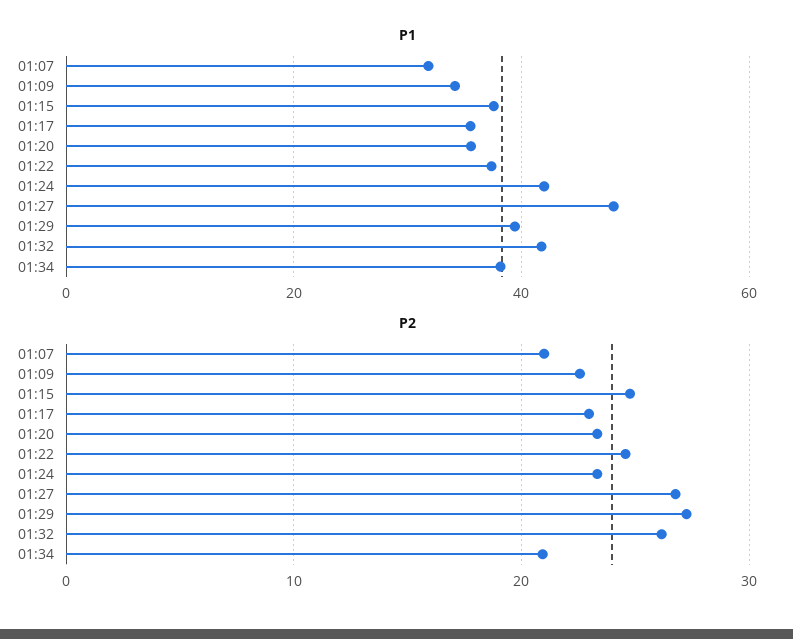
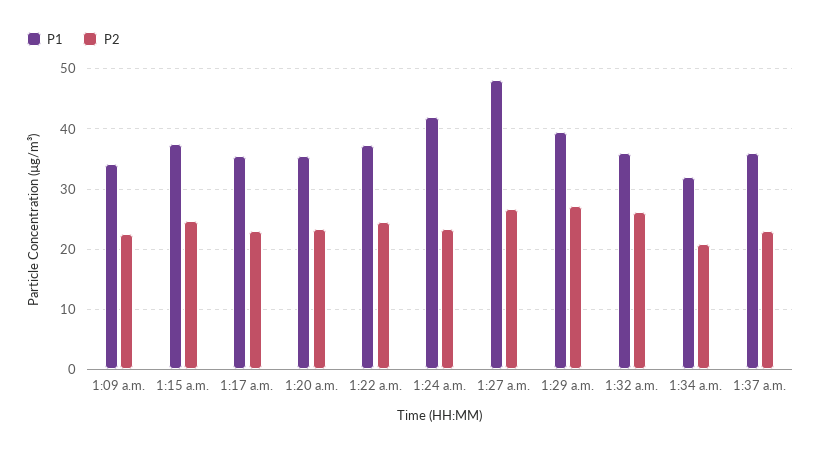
P1, 01:07: 32 -> none
P1, 01:32: 42 -> 36
P1, 01:34: 38 -> 32
P2, 01:07: 21 -> none
P1, 1:37 a.m.: none -> 36
P2, 1:37 a.m.: none -> 23

